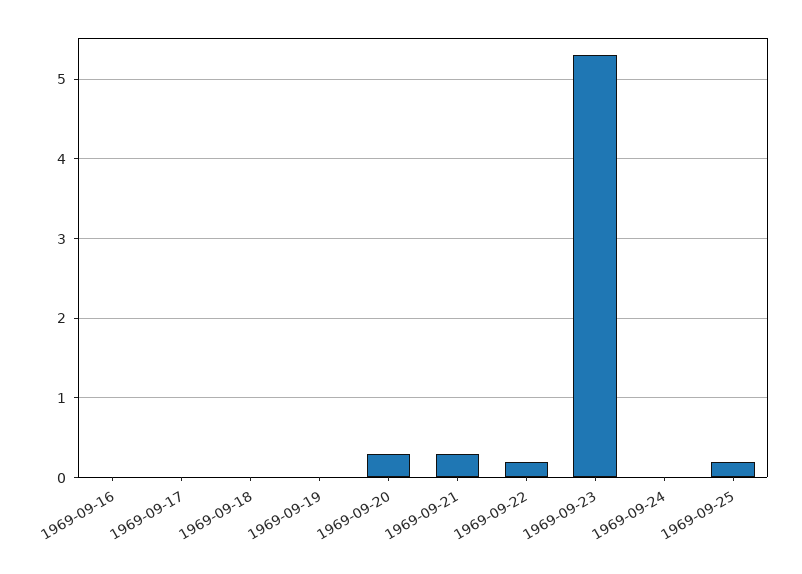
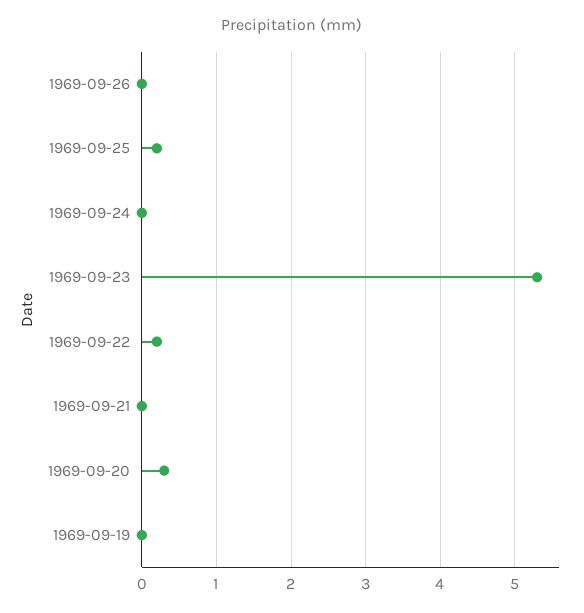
1969-09-16: 0 -> none
1969-09-17: 0 -> none
1969-09-18: 0 -> none
1969-09-21: 0.3 -> 0
1969-09-26: none -> 0

